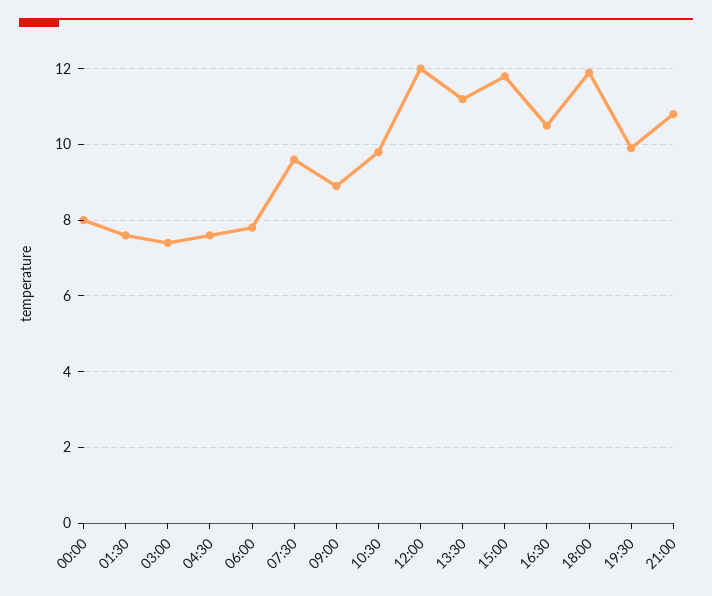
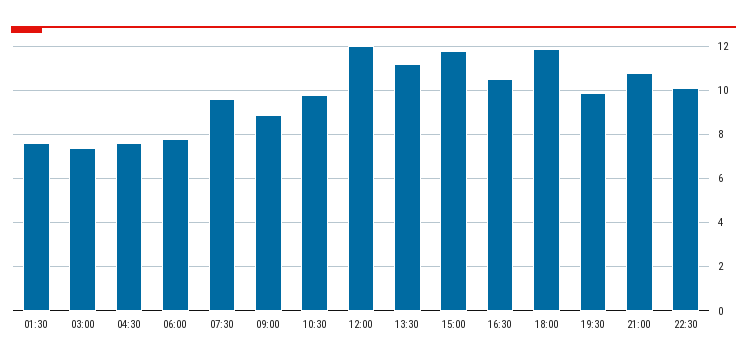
00:00: 8 -> none
22:30: none -> 10

